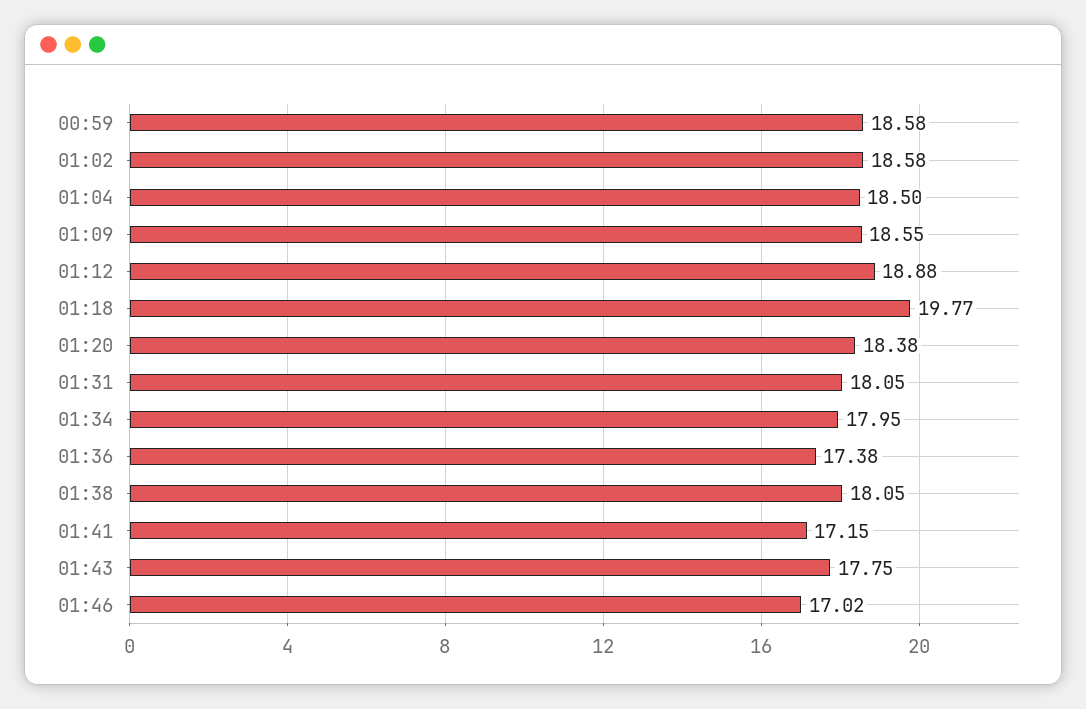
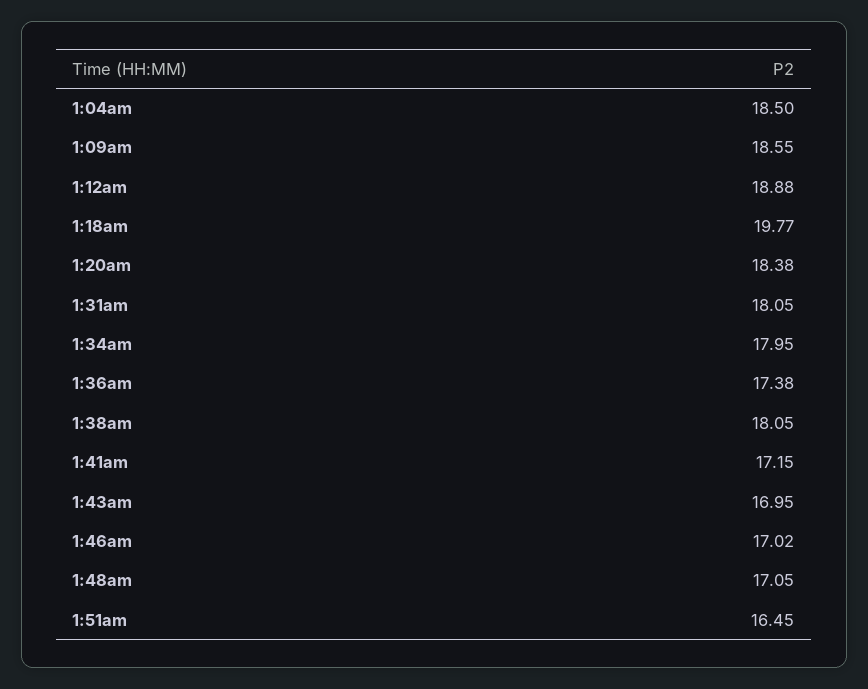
00:59: 18.58 -> none
01:02: 18.58 -> none
01:43: 17.75 -> 16.95
1:48am: none -> 17.05
1:51am: none -> 16.45

